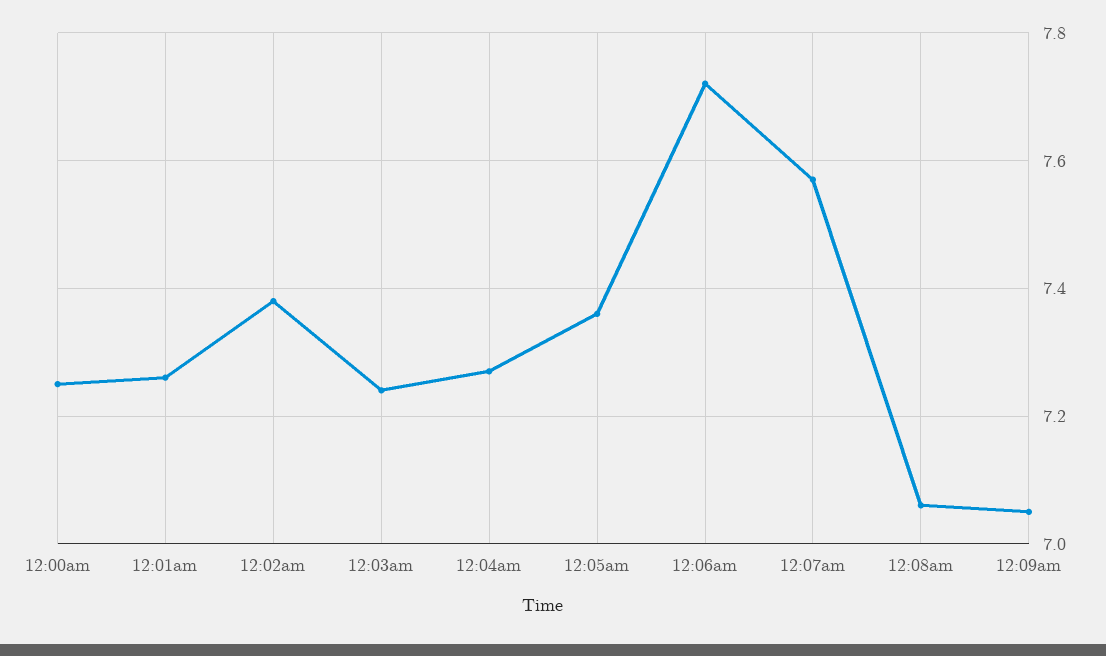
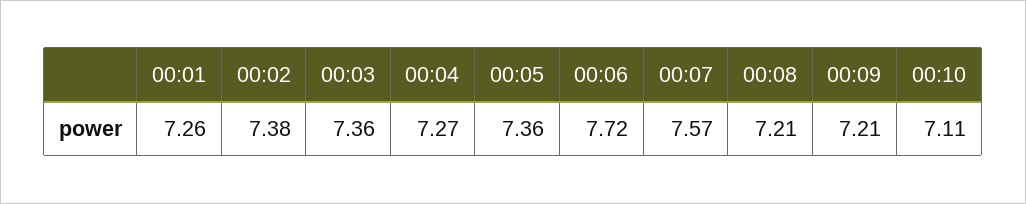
12:00am: 7.25 -> none
12:03am: 7.25 -> 7.36
12:08am: 7.05 -> 7.21
12:09am: 7.05 -> 7.21
00:10: none -> 7.11

